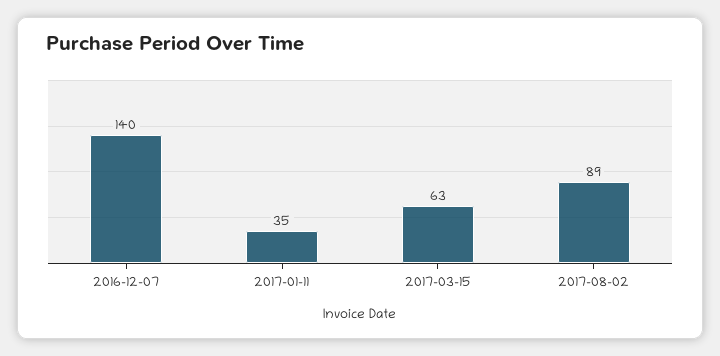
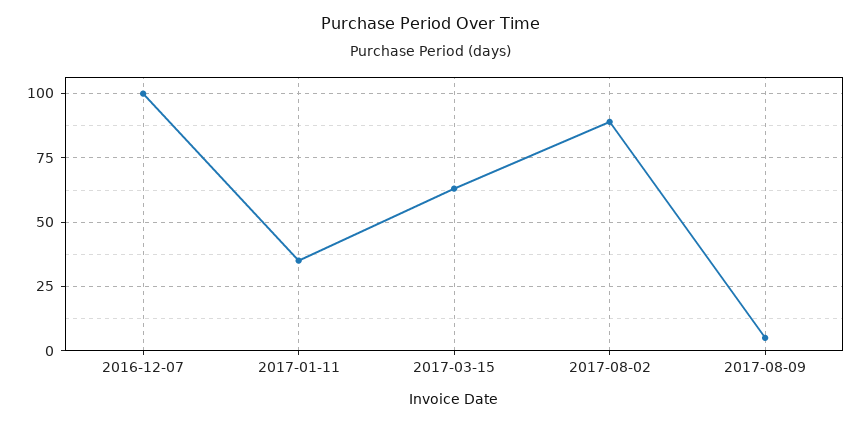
2016-12-07: 140 -> 100
2017-08-09: none -> 5

